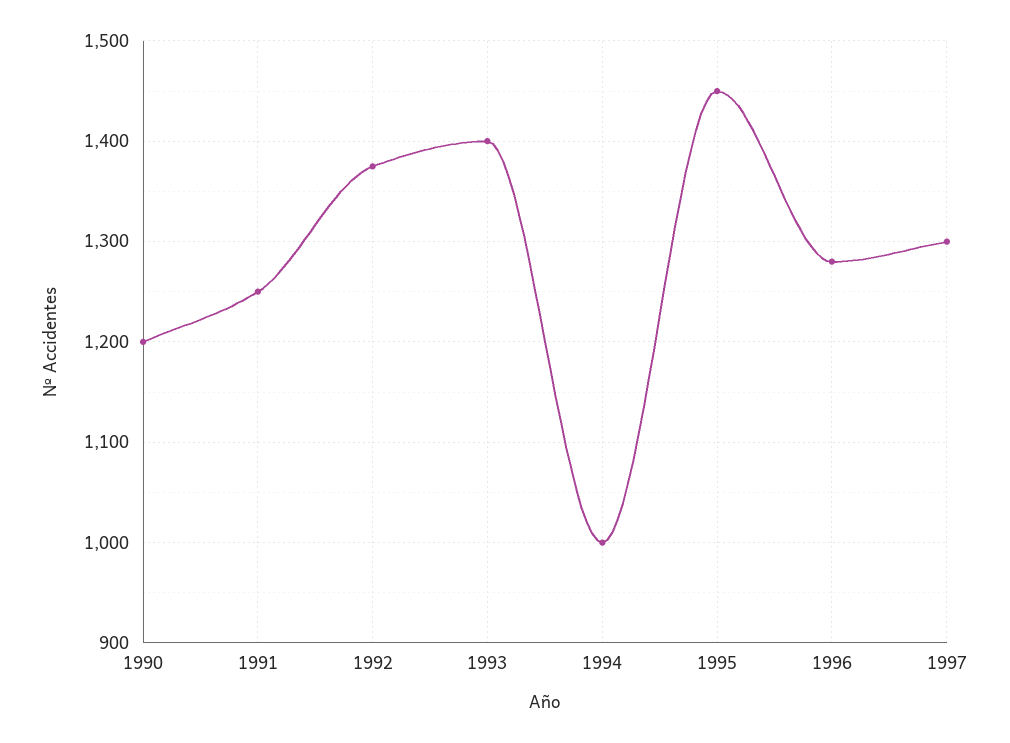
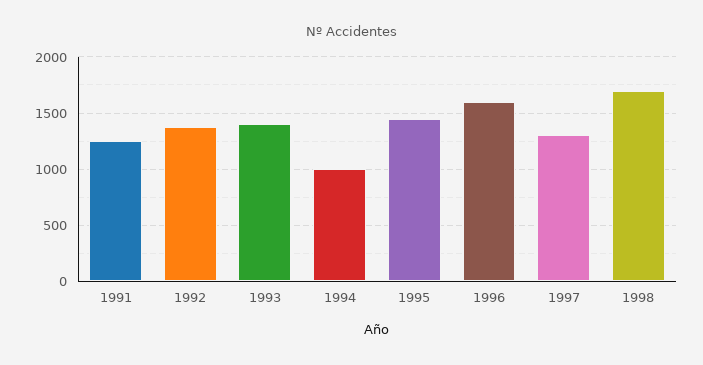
1990: 1200 -> none
1996: 1280 -> 1600
1998: none -> 1700

